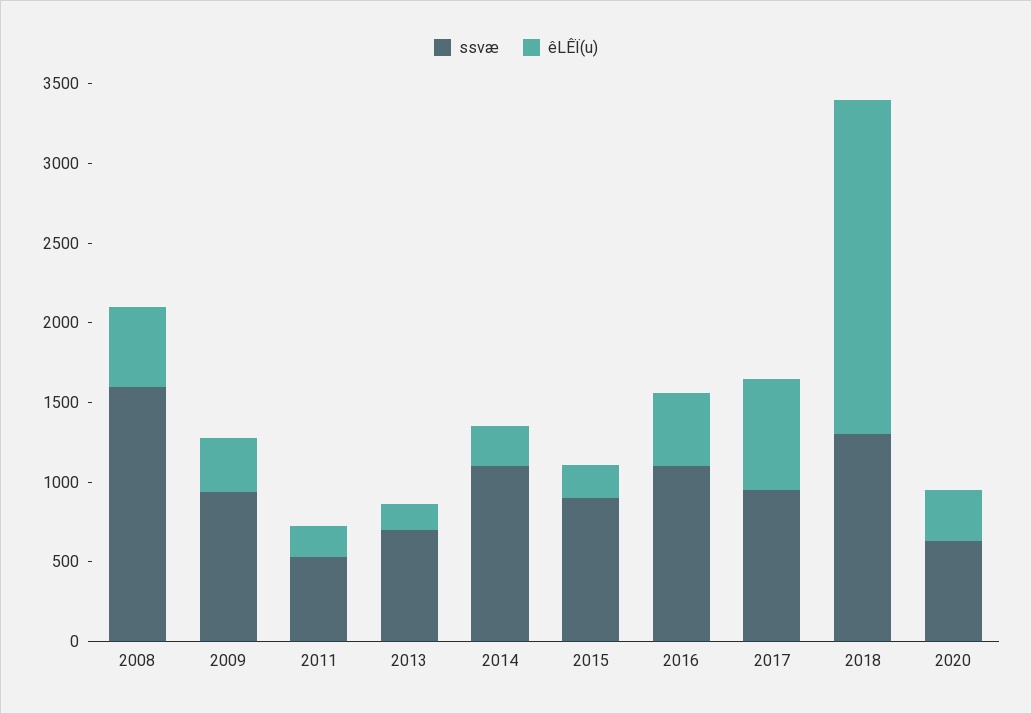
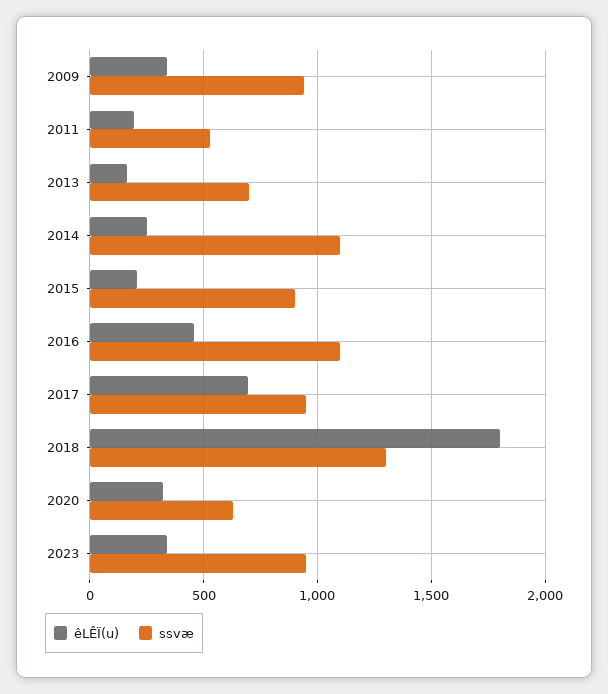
ssvæ, 2008: 1600 -> none
êLÊÏ(u), 2008: 500 -> none
êLÊÏ(u), 2018: 2100 -> 1800
êLÊÏ(u), 2023: none -> 350
ssvæ, 2023: none -> 950

